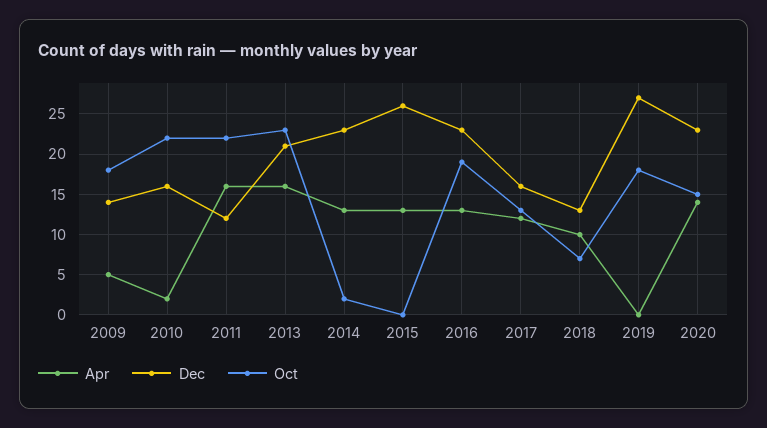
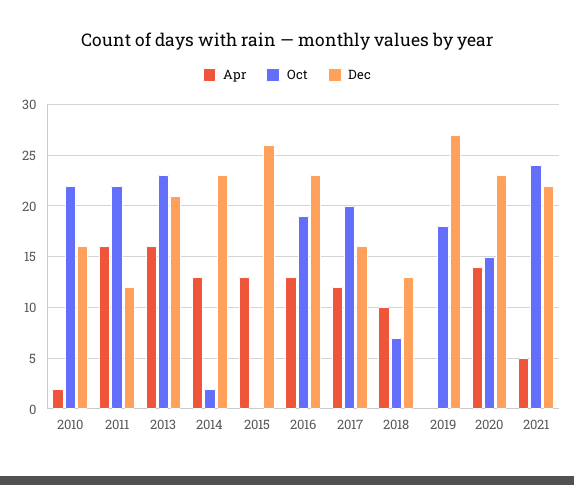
Apr, 2009: 5 -> none
Dec, 2009: 14 -> none
Oct, 2009: 18 -> none
Oct, 2017: 13 -> 20
Apr, 2021: none -> 5
Oct, 2021: none -> 24
Dec, 2021: none -> 22

